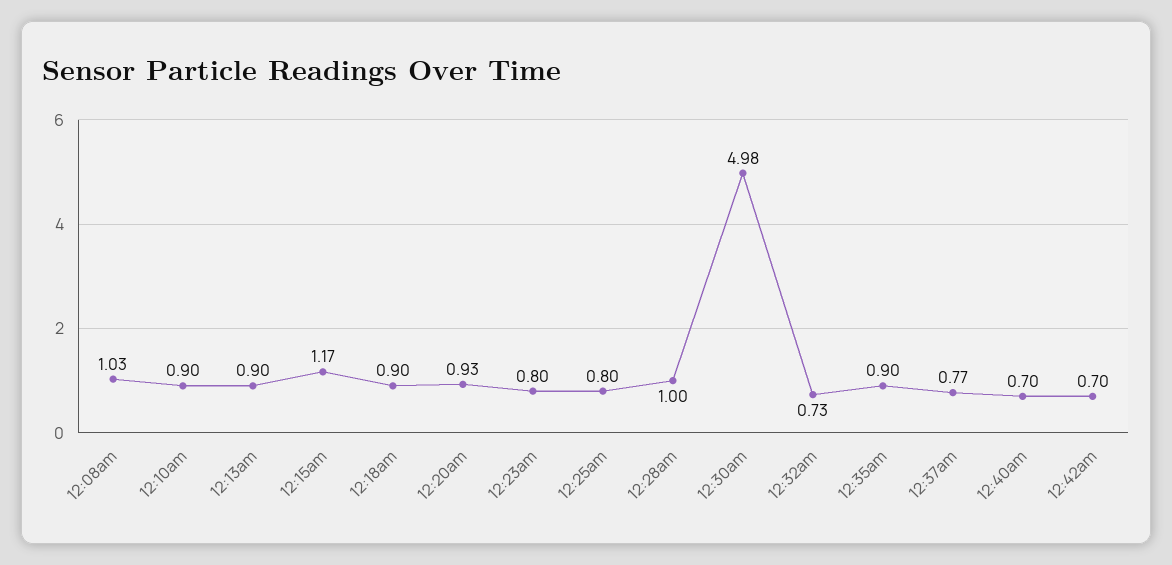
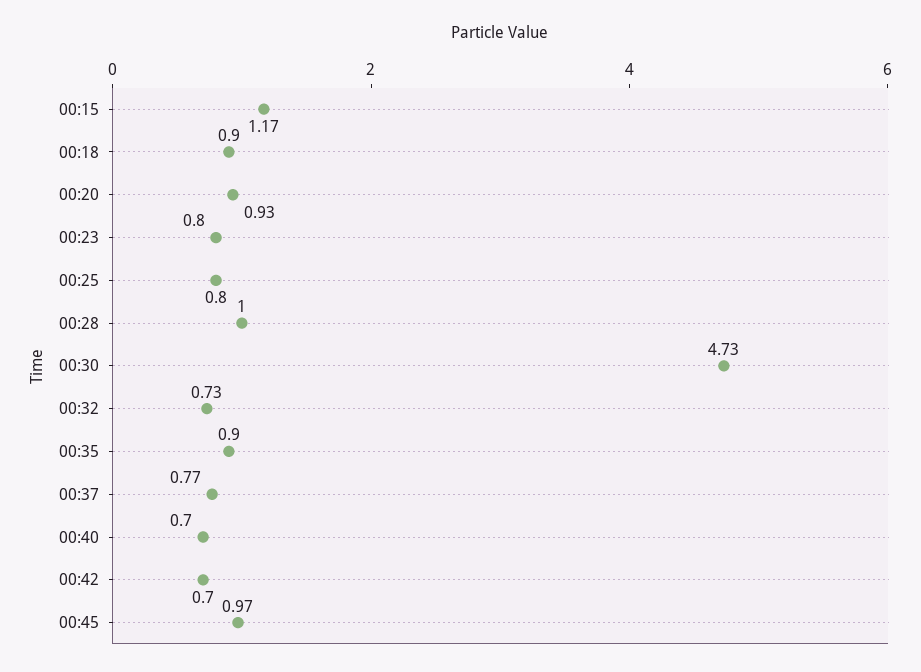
12:08am: 1.03 -> none
12:10am: 0.9 -> none
12:13am: 0.9 -> none
12:30am: 4.98 -> 4.73
00:45: none -> 0.97

